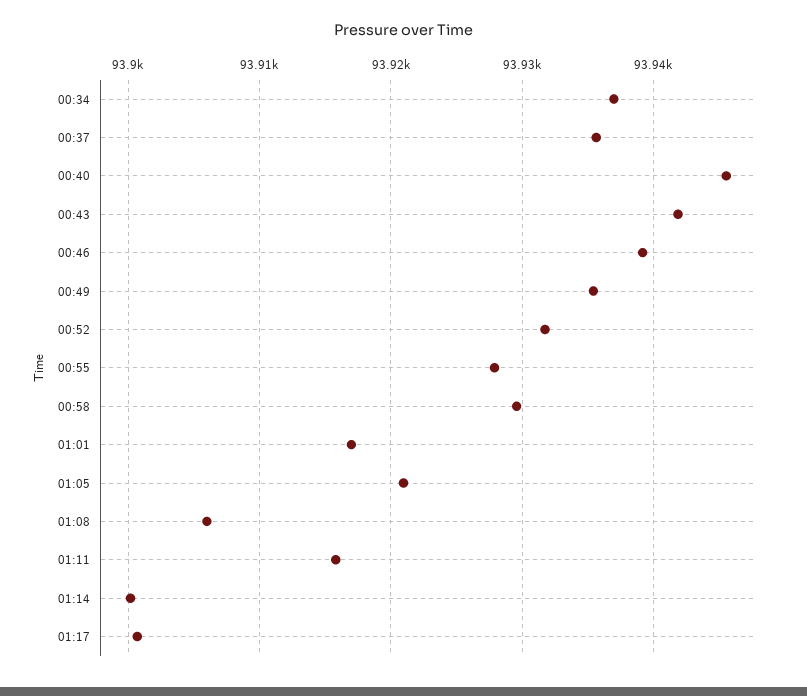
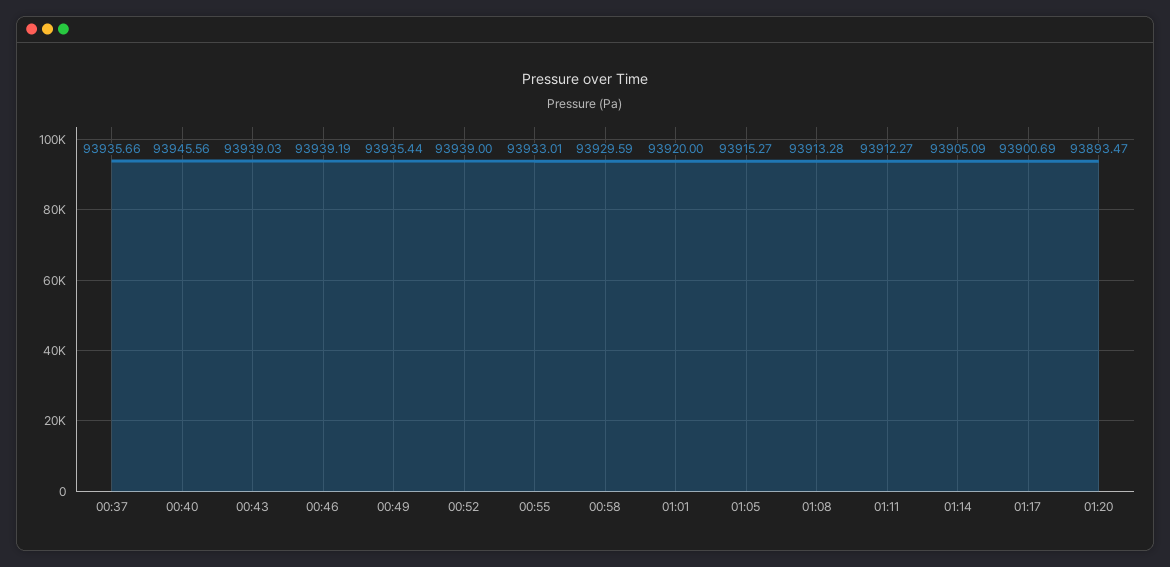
00:34: 93937 -> none
00:43: 93942 -> 93939.03
00:52: 93932 -> 93939
00:55: 93928 -> 93933.01
01:01: 93917 -> 93920
01:05: 93921 -> 93915.27
01:08: 93906 -> 93913.28
01:11: 93916 -> 93912.27
01:14: 93900 -> 93905.09
01:20: none -> 93893.47

